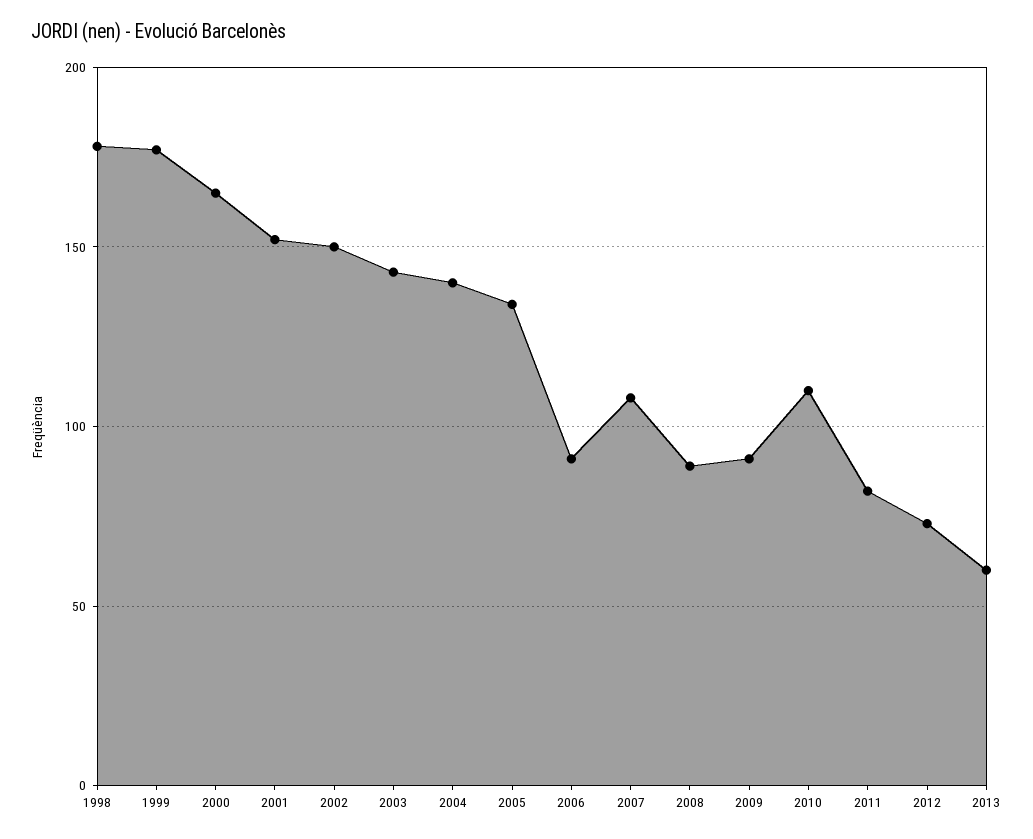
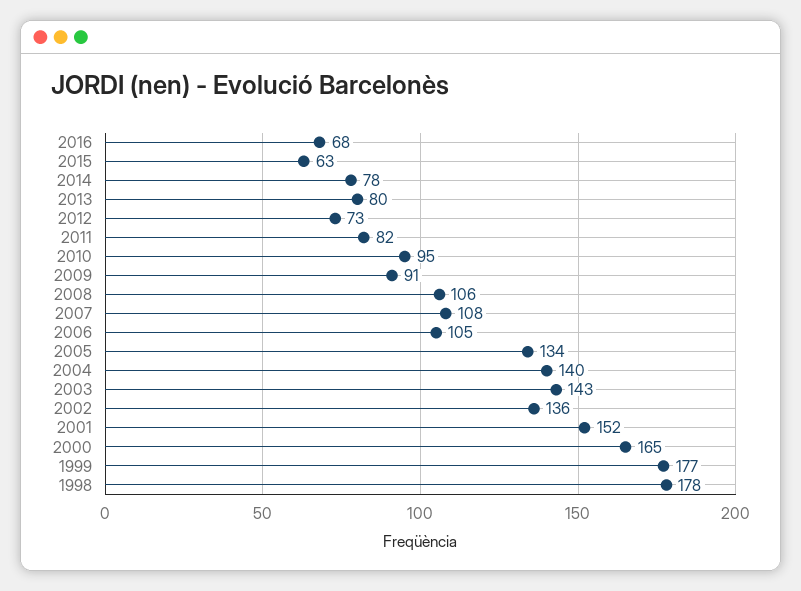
2002: 150 -> 136
2006: 90 -> 105
2008: 90 -> 106
2010: 110 -> 95
2013: 60 -> 80
2016: none -> 68
2015: none -> 63
2014: none -> 78

